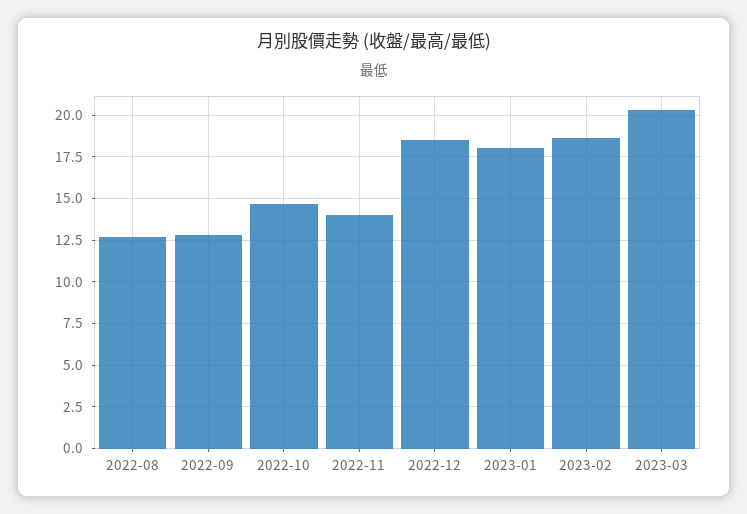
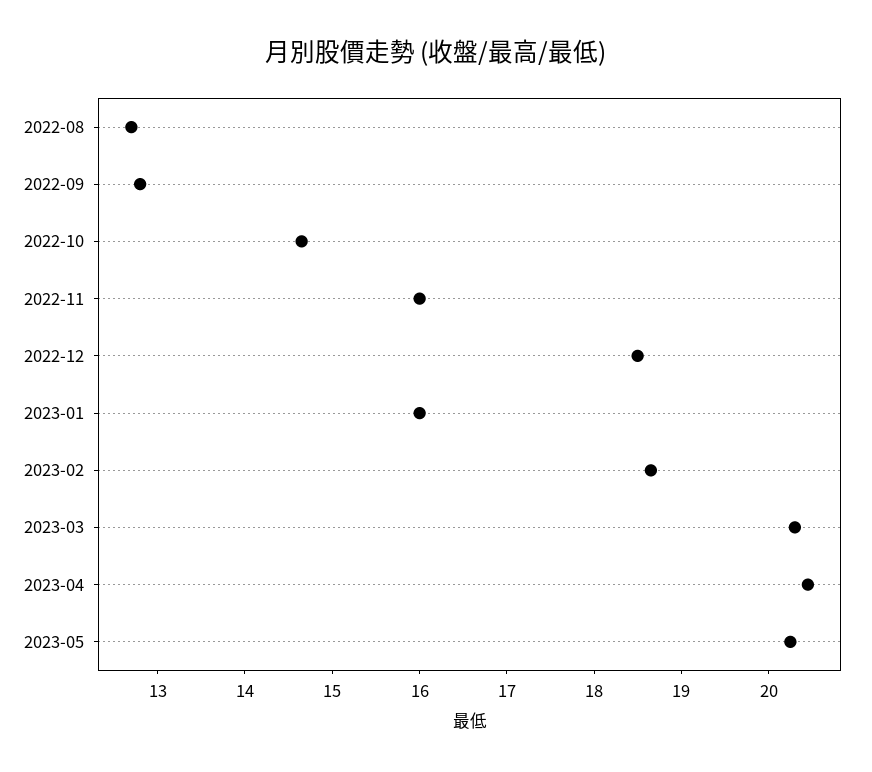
2022-11: 14 -> 16
2023-01: 18 -> 16
2023-04: none -> 20.4
2023-05: none -> 20.2

